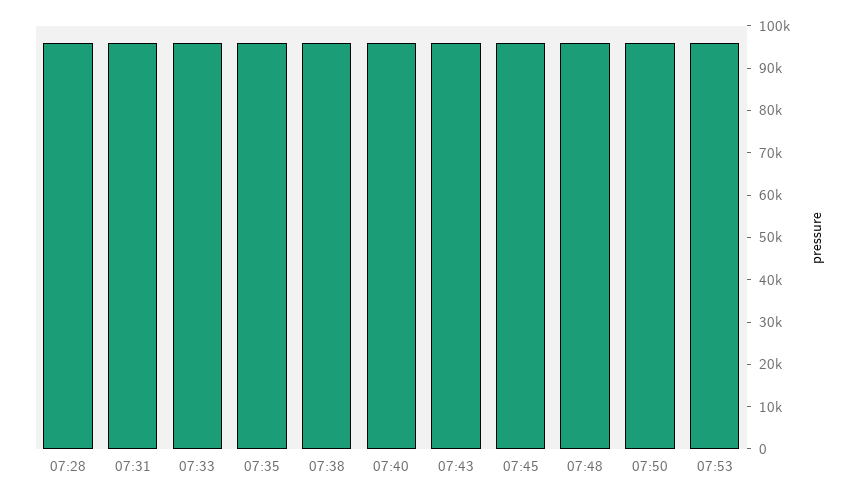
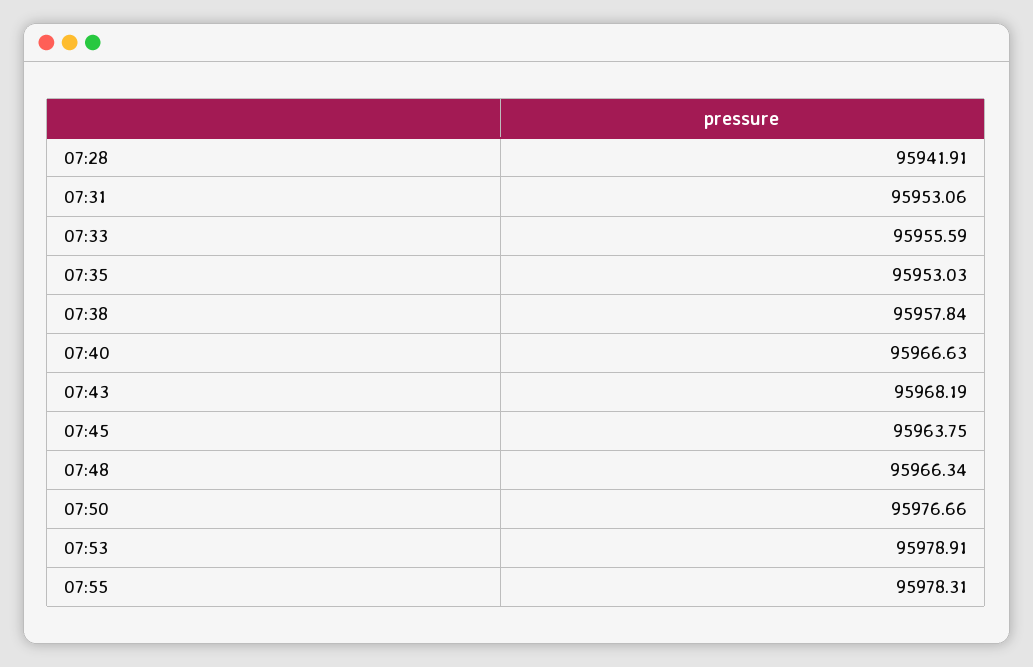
07:55: none -> 95978.31

